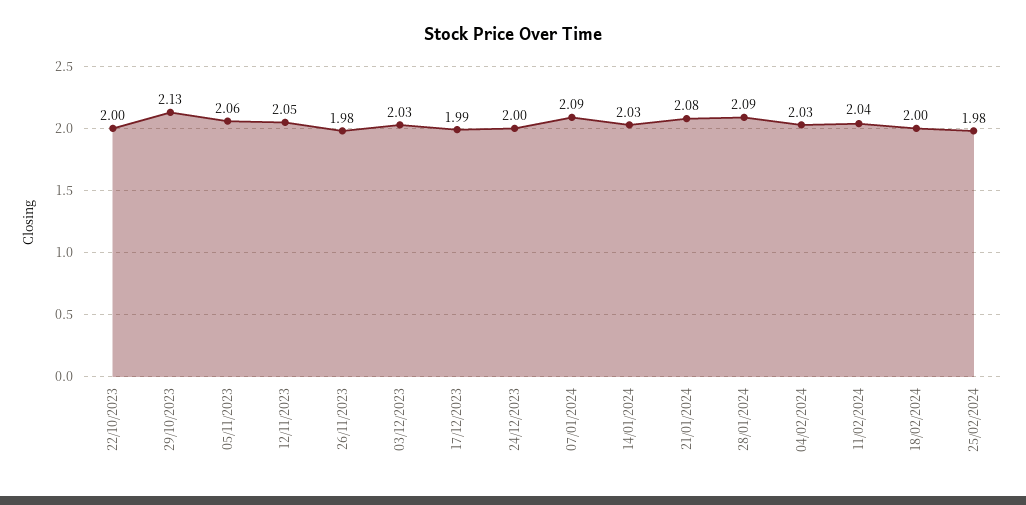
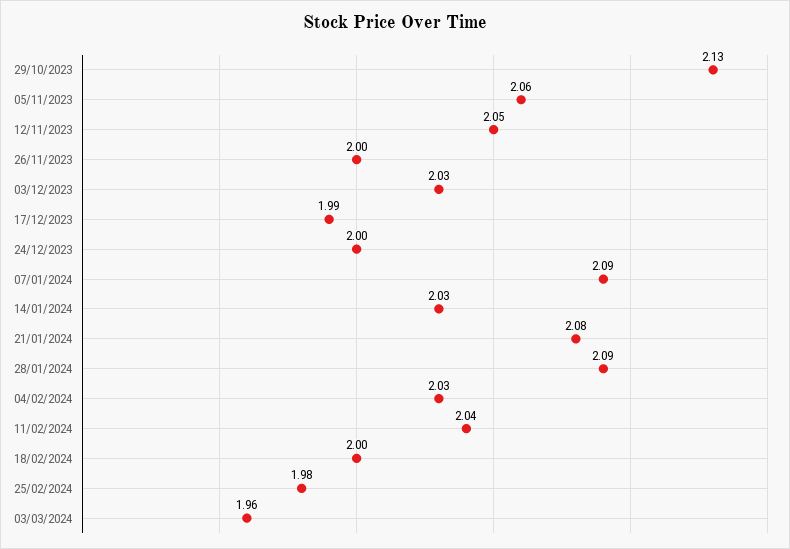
22/10/2023: 2 -> none
26/11/2023: 1.98 -> 2
03/03/2024: none -> 1.96

